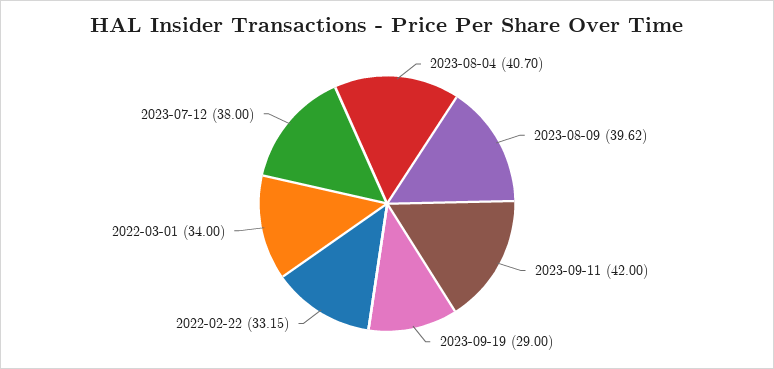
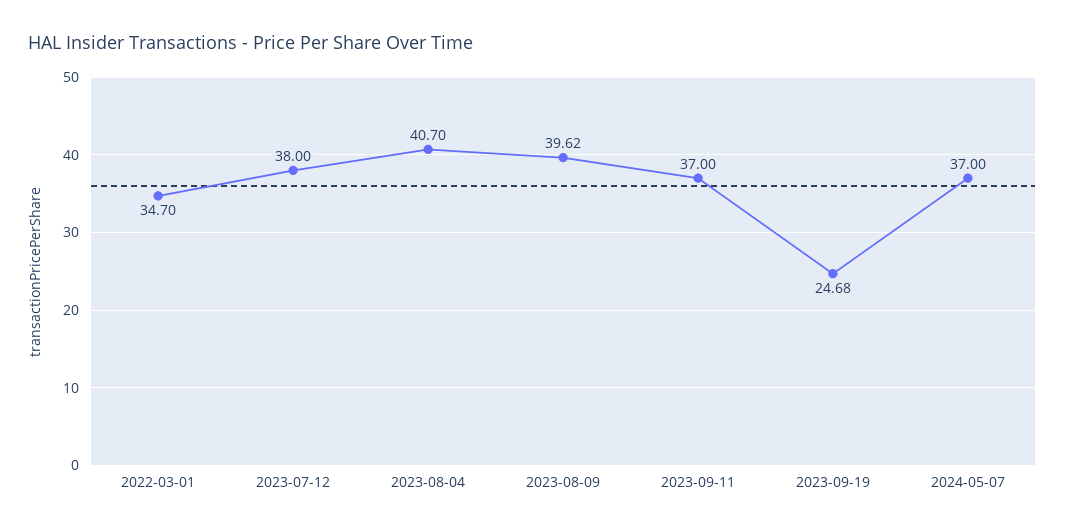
2023-09-11: 42 -> 37
2023-09-19: 29 -> 24.68
2022-02-22: 33.15 -> none
2022-03-01: 34 -> 34.7
2024-05-07: none -> 37

